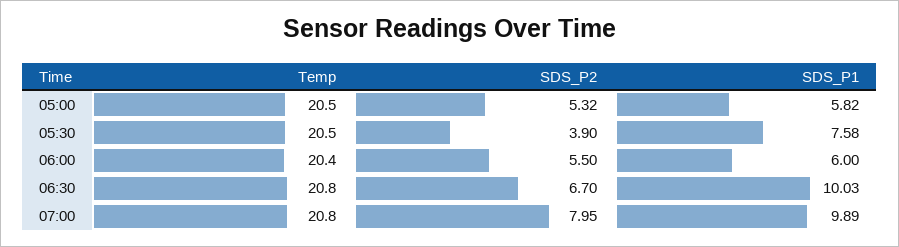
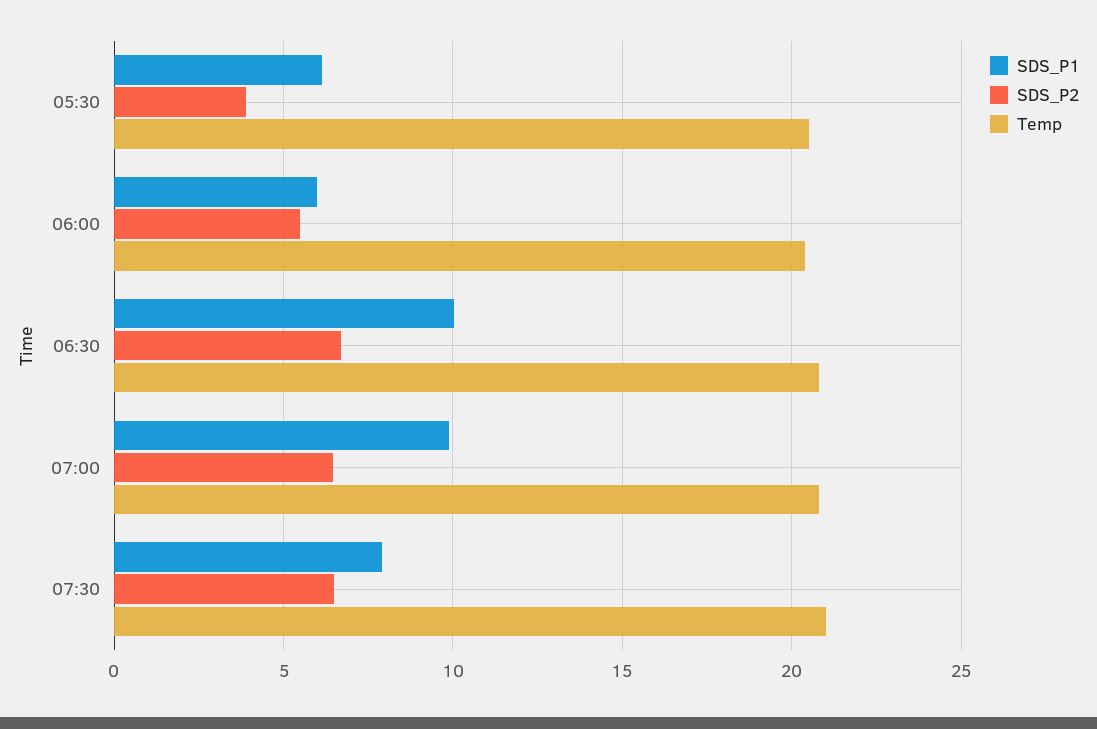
Temp, 05:00: 20.5 -> none
SDS_P2, 05:00: 5.32 -> none
SDS_P1, 05:00: 5.82 -> none
SDS_P1, 05:30: 7.58 -> 6
SDS_P2, 07:00: 7.95 -> 6.5
SDS_P1, 07:30: none -> 8
SDS_P2, 07:30: none -> 6.5
Temp, 07:30: none -> 21

